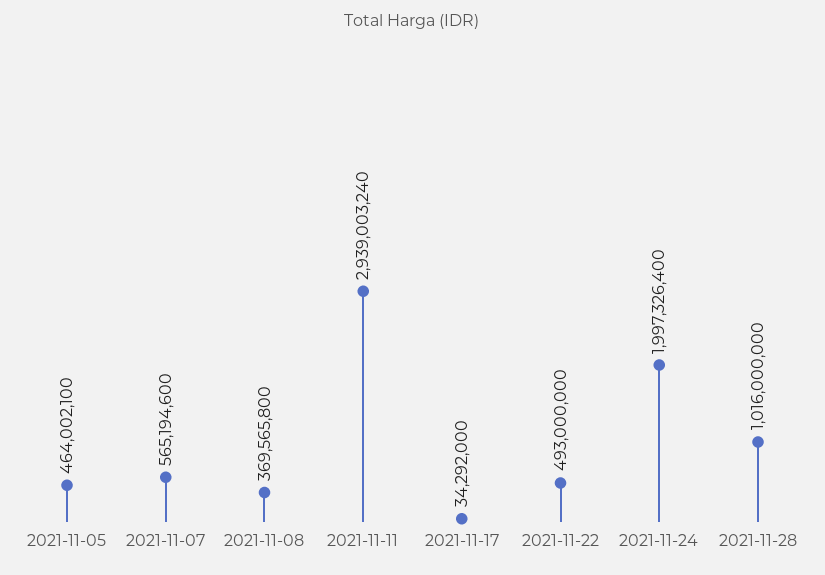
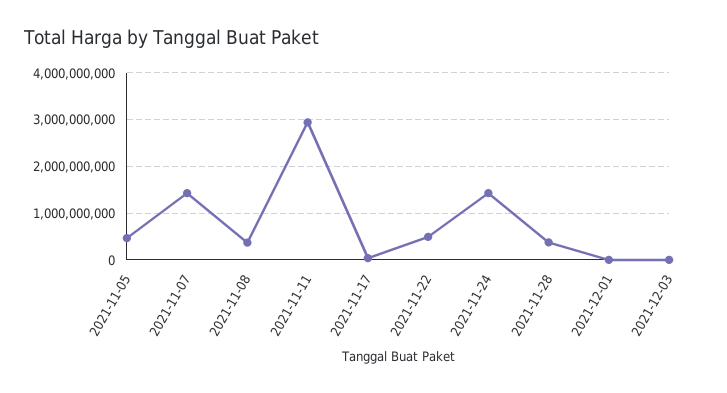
2021-11-07: 565194600 -> 1400000000
2021-11-24: 1997326400 -> 1400000000
2021-11-28: 1016000000 -> 400000000
2021-12-01: none -> 0
2021-12-03: none -> 0

